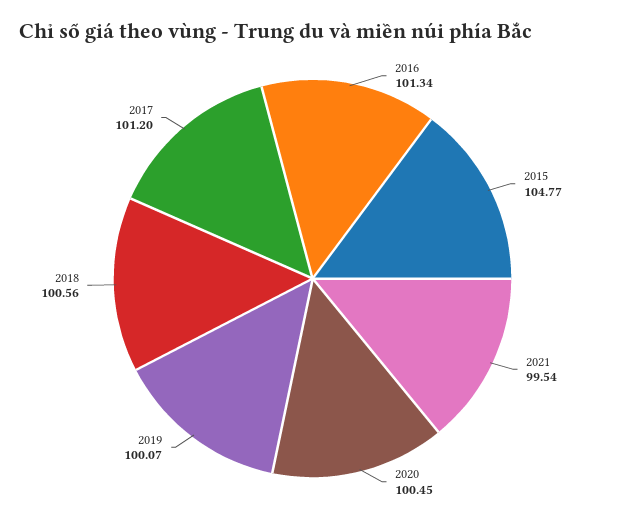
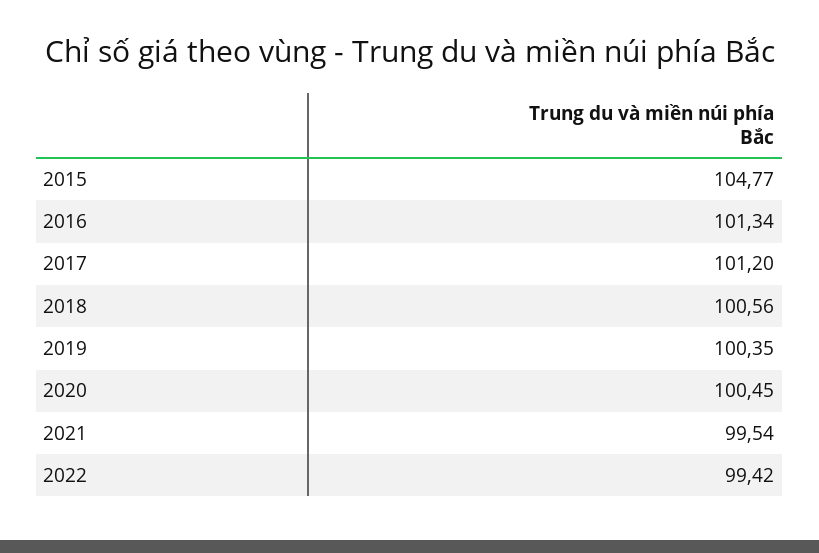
2019: 100.07 -> 100.35
2022: none -> 99.42

